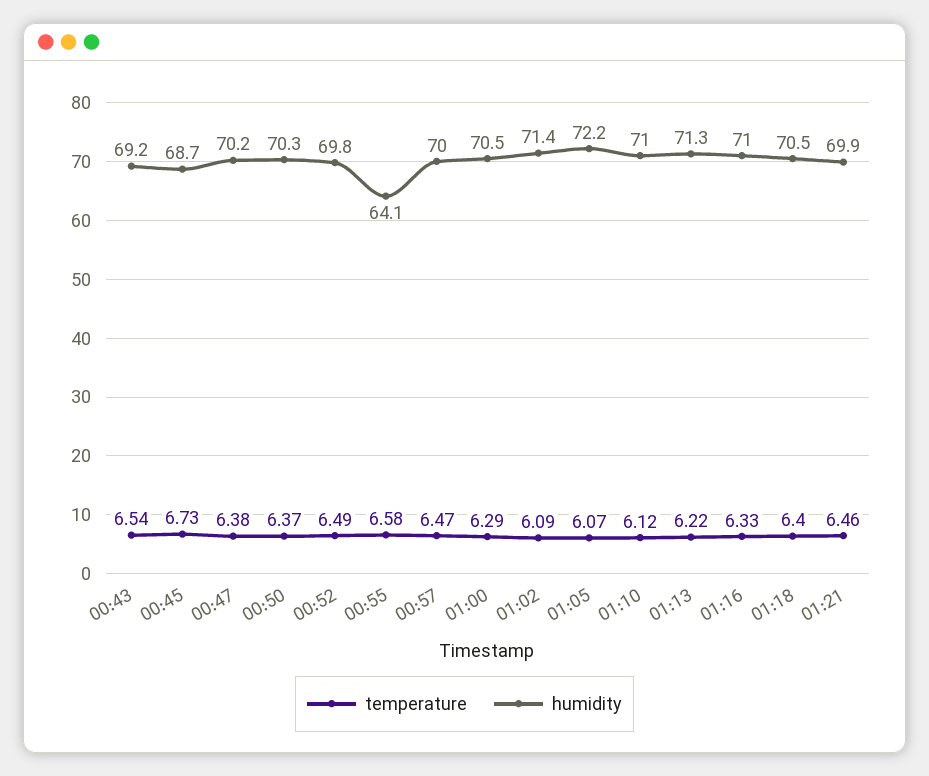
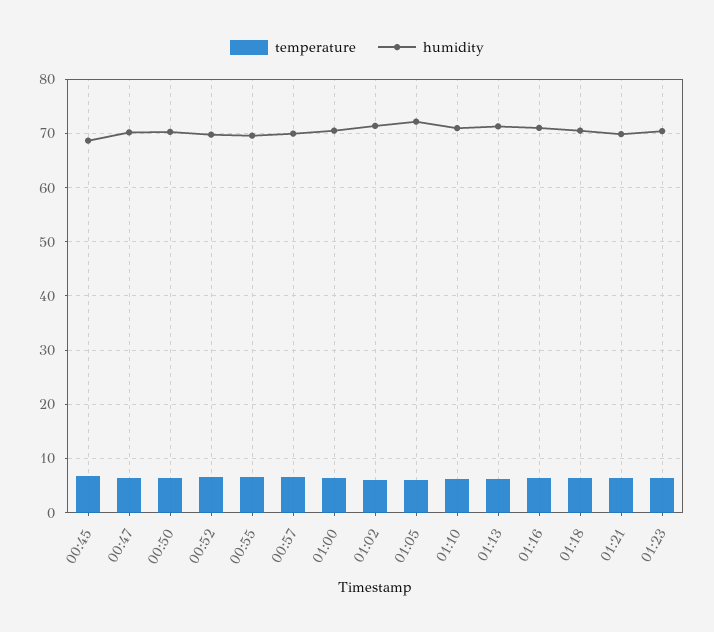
temperature, 00:43: 6.54 -> none
humidity, 00:43: 69.2 -> none
humidity, 00:55: 64.1 -> 70
temperature, 01:23: none -> 6
humidity, 01:23: none -> 70

